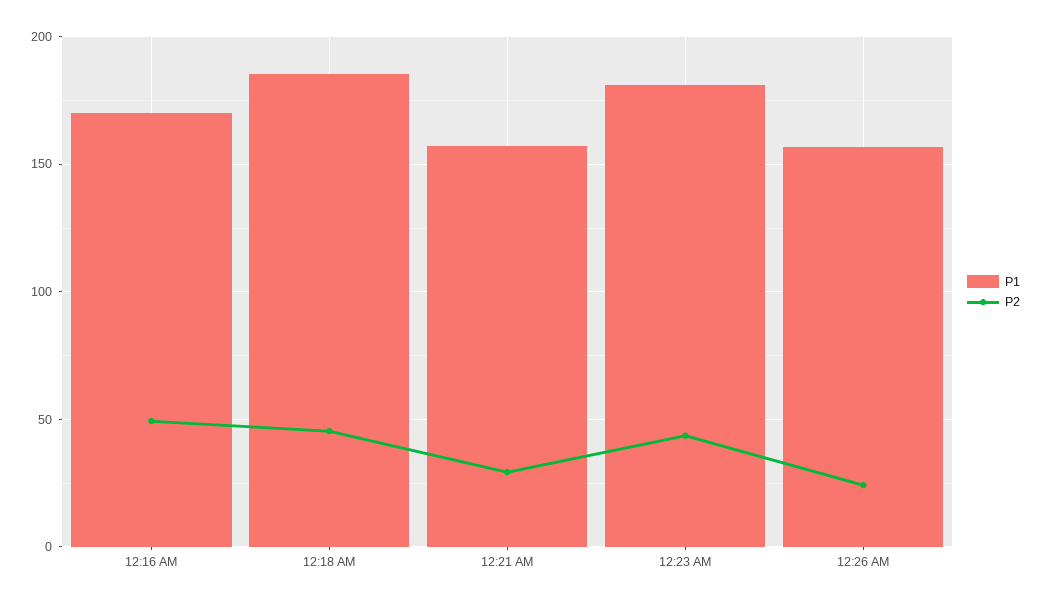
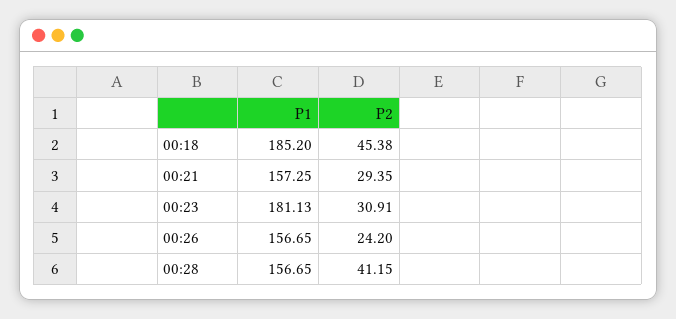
P1, 12:16 AM: 170 -> none
P2, 12:16 AM: 50 -> none
P2, 12:23 AM: 45 -> 30.91
P1, 00:28: none -> 156.65
P2, 00:28: none -> 41.15

